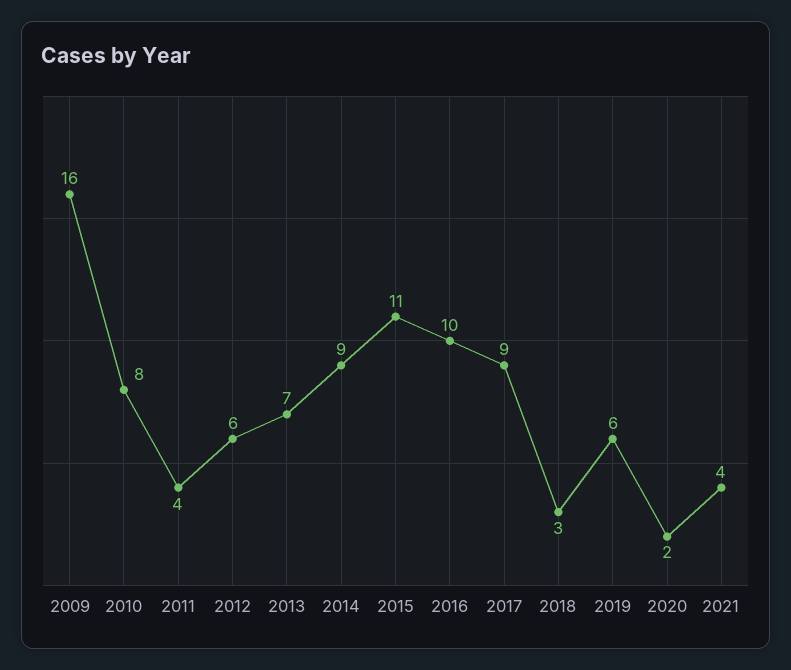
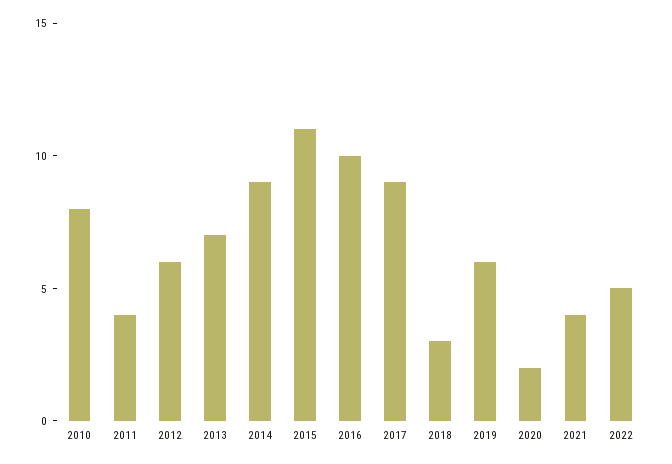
2009: 16 -> none
2022: none -> 5

